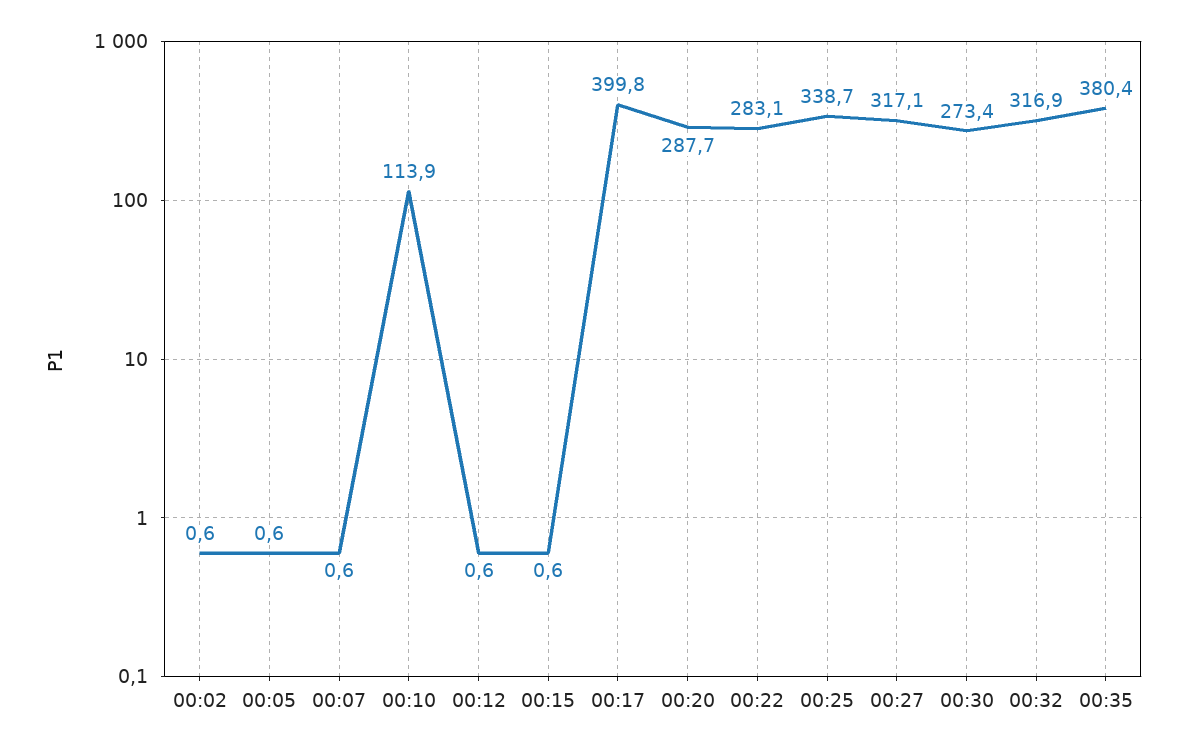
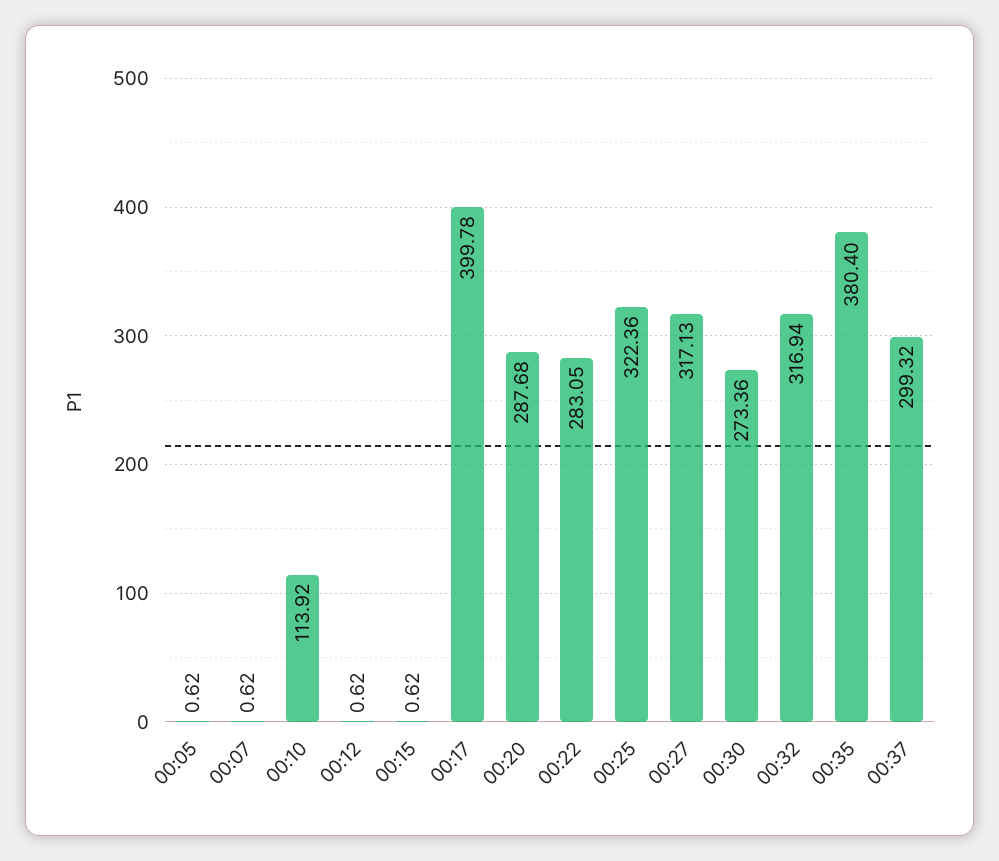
00:02: 0.6 -> none
00:25: 338.7 -> 322.36
00:37: none -> 299.32

